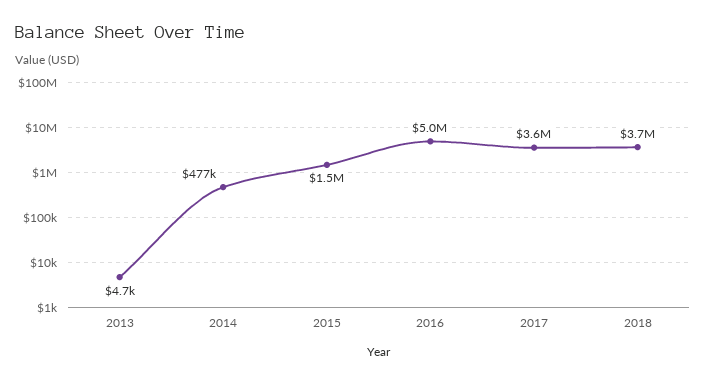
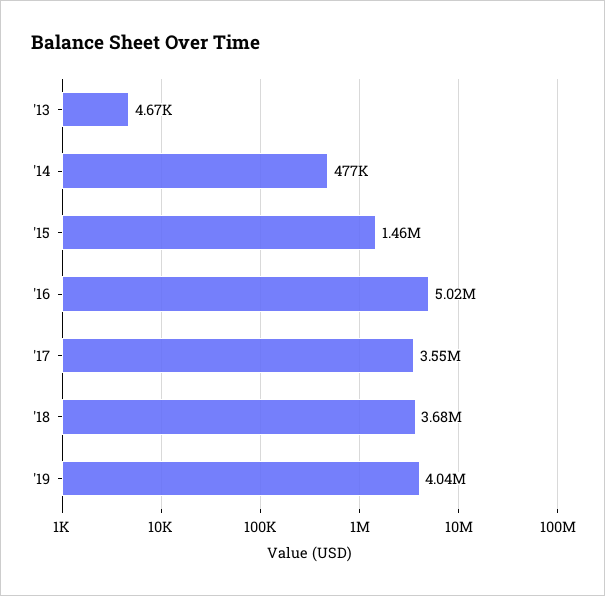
'19: none -> 4040000

